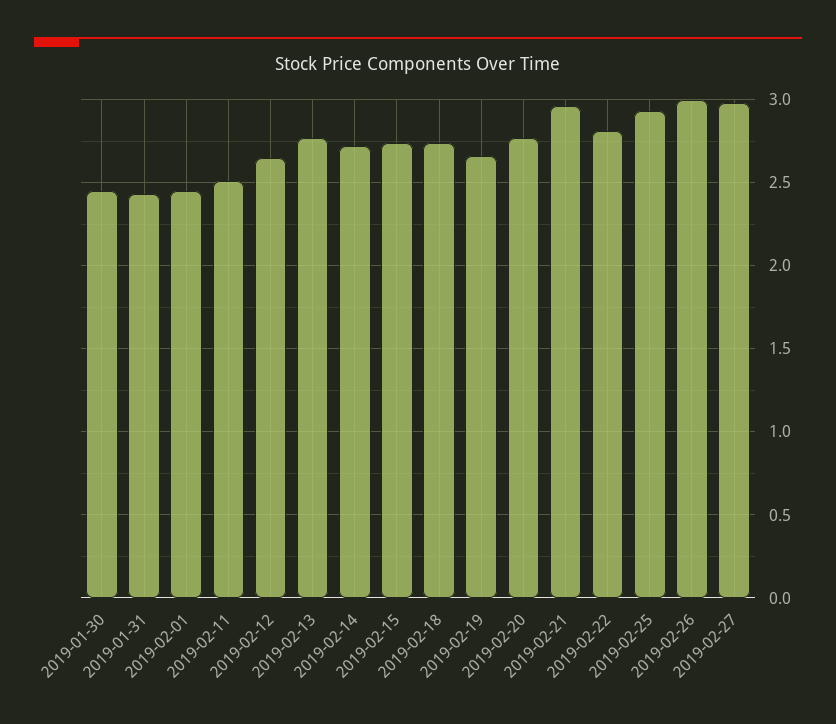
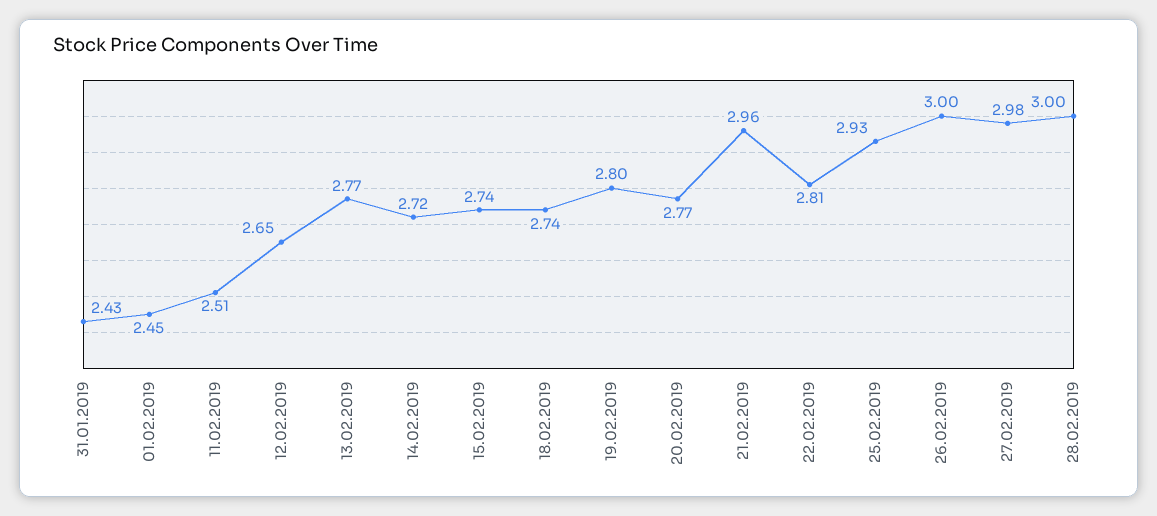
2019-01-30: 2.45 -> none
2019-02-19: 2.65 -> 2.8
28.02.2019: none -> 3

